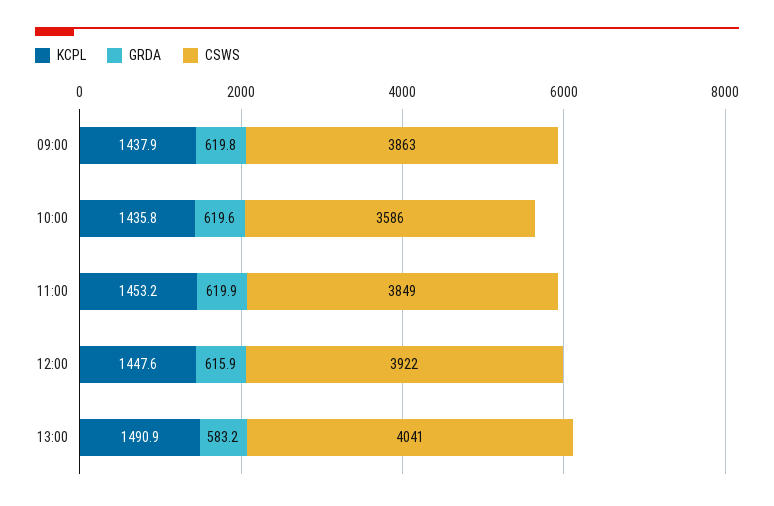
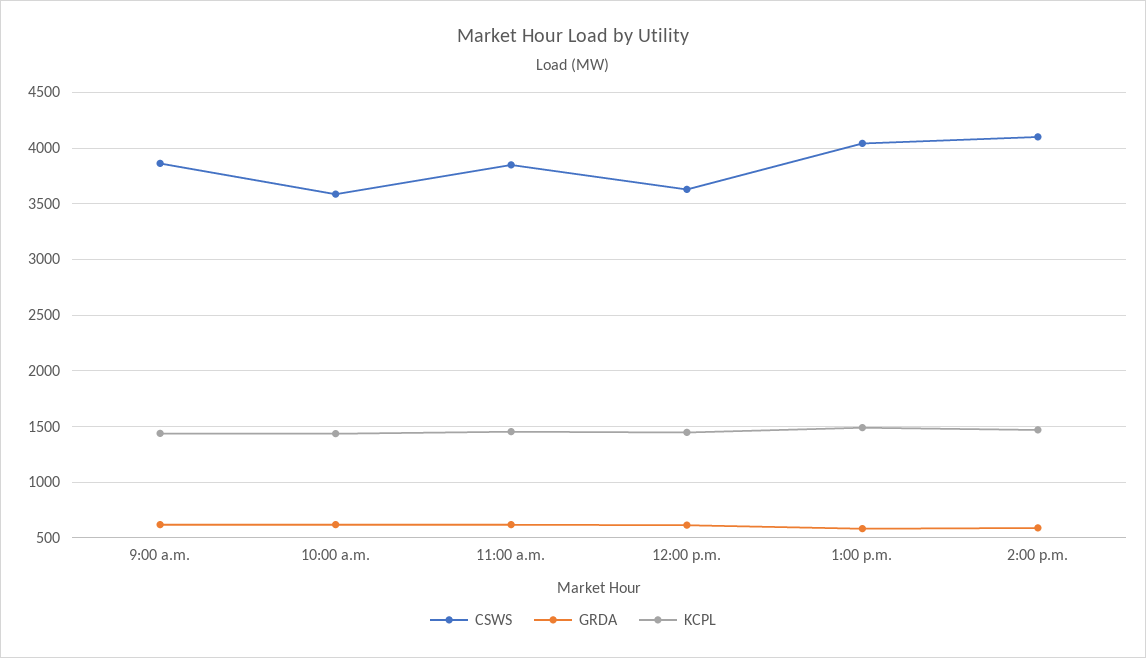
CSWS, 12:00: 3922 -> 3600
CSWS, 2:00 p.m.: none -> 4100
GRDA, 2:00 p.m.: none -> 600
KCPL, 2:00 p.m.: none -> 1500

